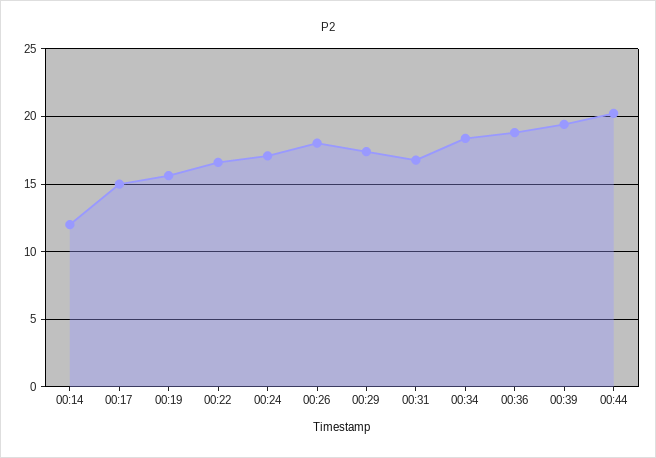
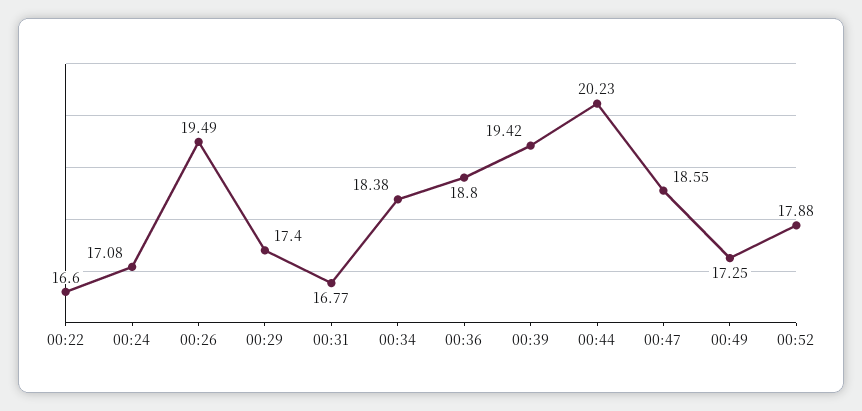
00:14: 12 -> none
00:17: 15 -> none
00:19: 15.5 -> none
00:26: 18 -> 19.49
00:47: none -> 18.55
00:49: none -> 17.25
00:52: none -> 17.88

